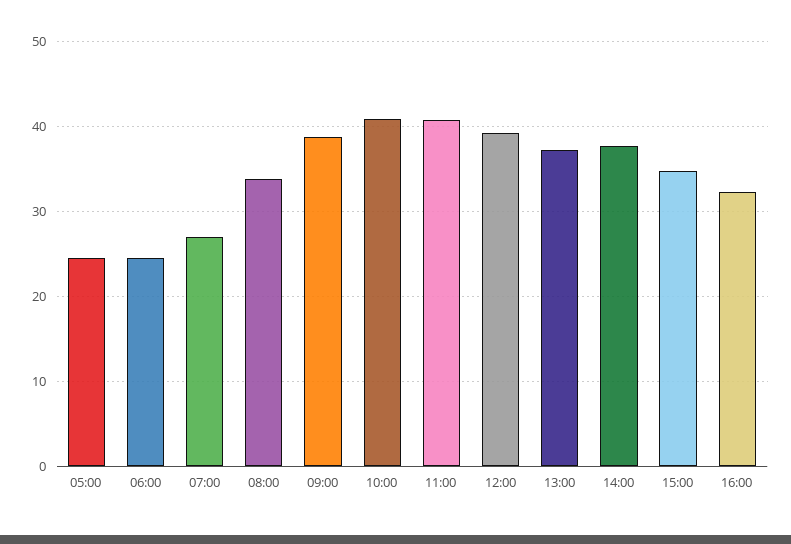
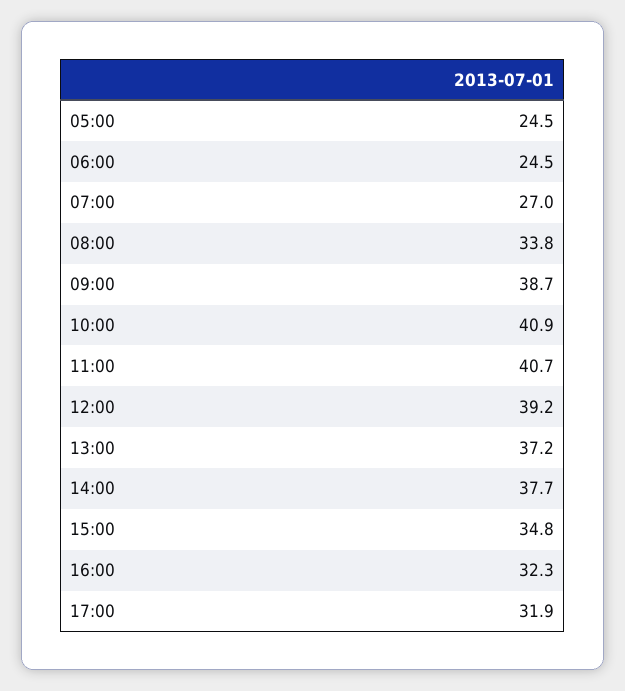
17:00: none -> 31.9

